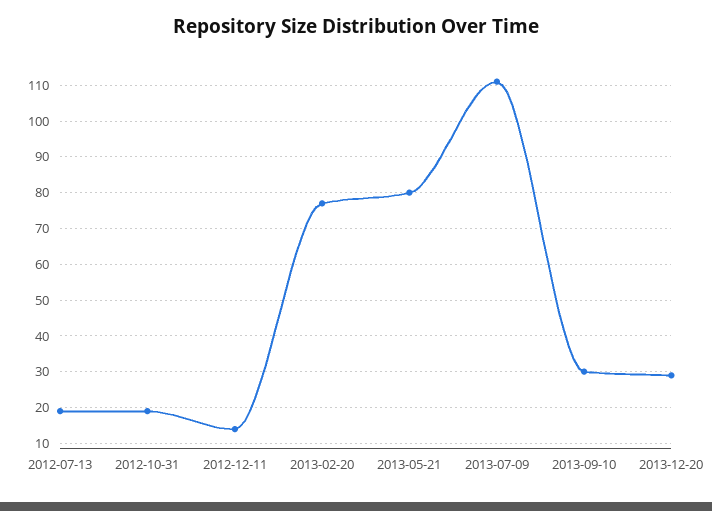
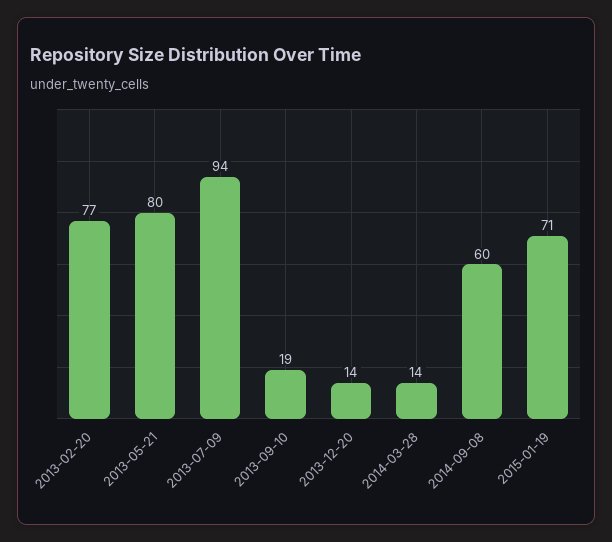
2012-07-13: 20 -> none
2012-10-31: 20 -> none
2012-12-11: 15 -> none
2013-07-09: 110 -> 94
2013-09-10: 30 -> 19
2013-12-20: 30 -> 14
2014-03-28: none -> 14
2014-09-08: none -> 60
2015-01-19: none -> 71

